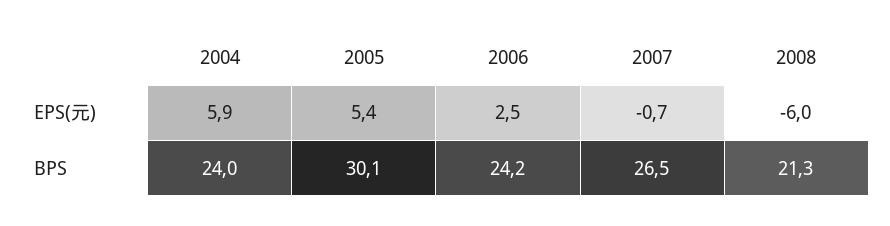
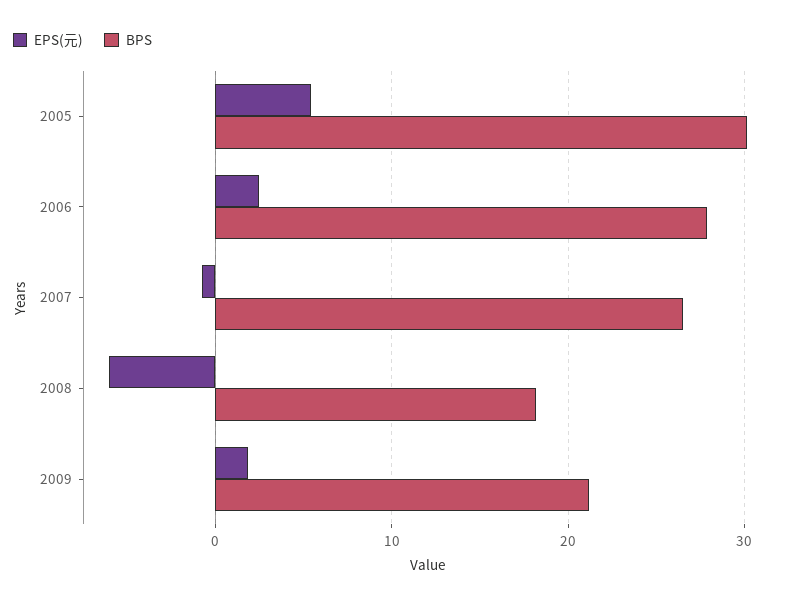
EPS(元), 2004: 5.9 -> none
BPS, 2004: 24 -> none
BPS, 2006: 24.2 -> 28
BPS, 2008: 21.3 -> 18
EPS(元), 2009: none -> 2
BPS, 2009: none -> 21

